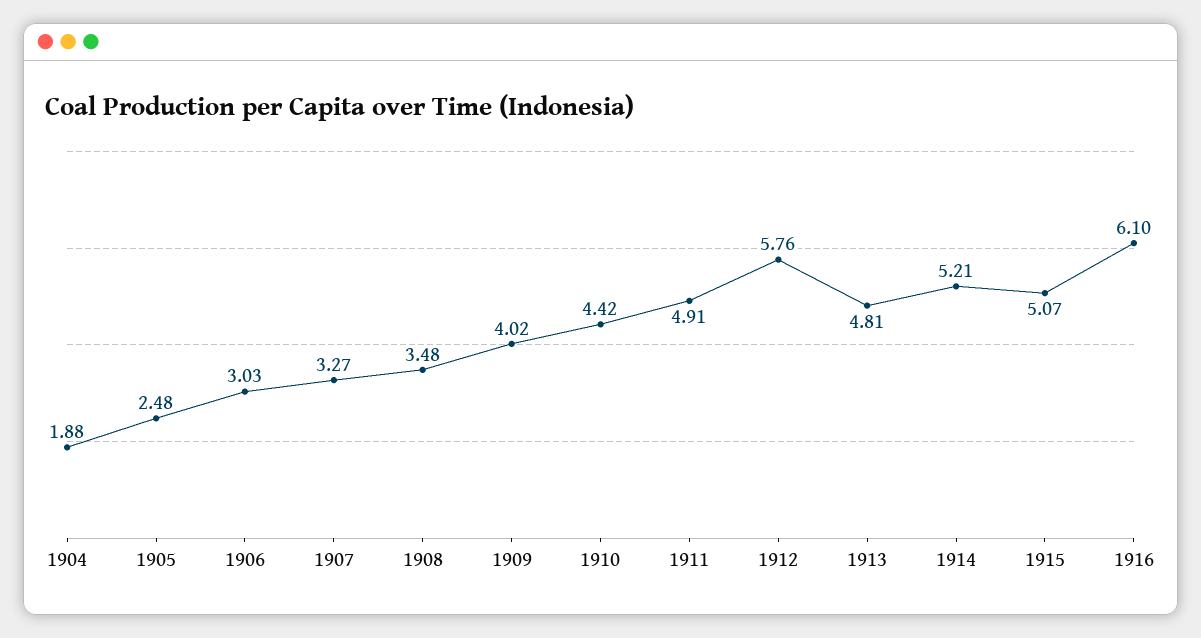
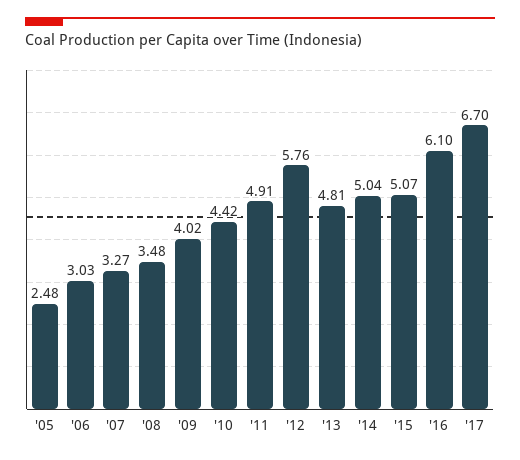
1904: 1.88 -> none
1914: 5.21 -> 5.04
'17: none -> 6.7

